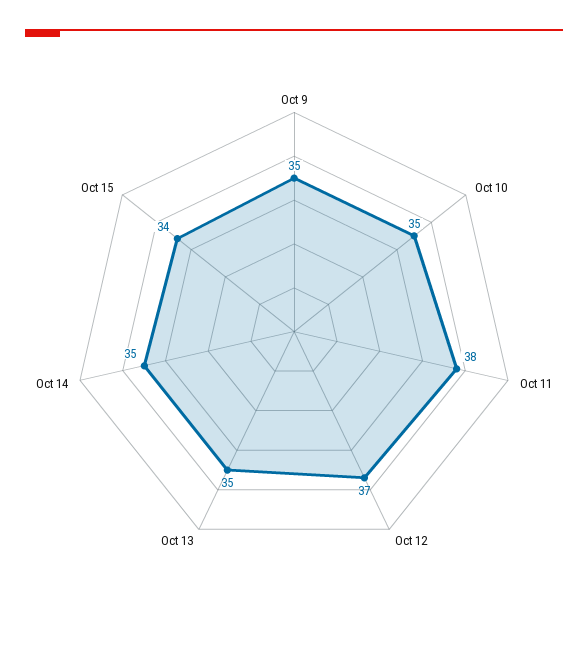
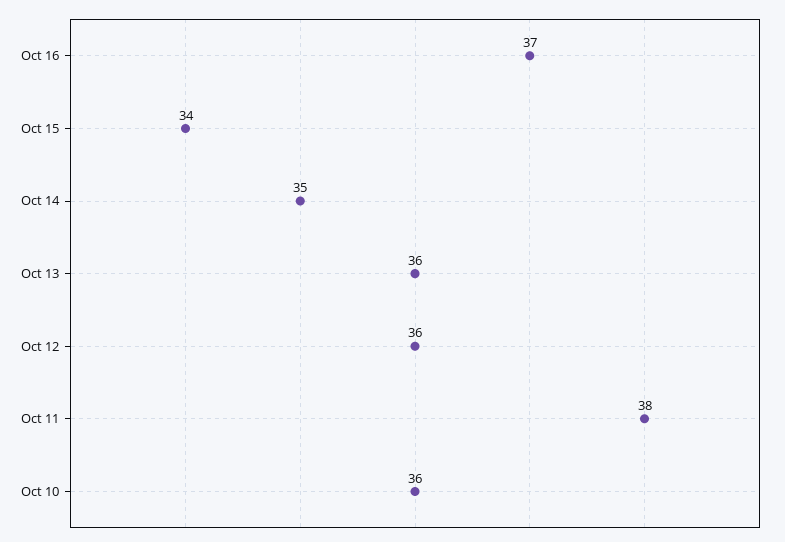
Oct 9: 35 -> none
Oct 10: 35 -> 36
Oct 12: 37 -> 36
Oct 13: 35 -> 36
Oct 16: none -> 37

